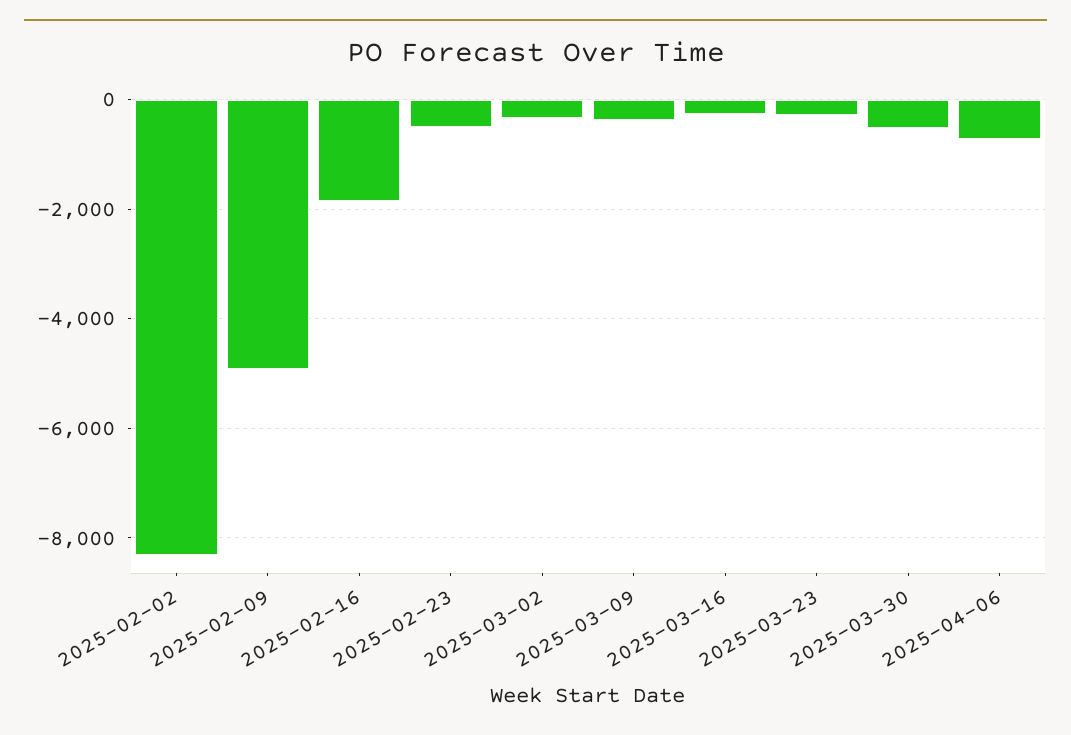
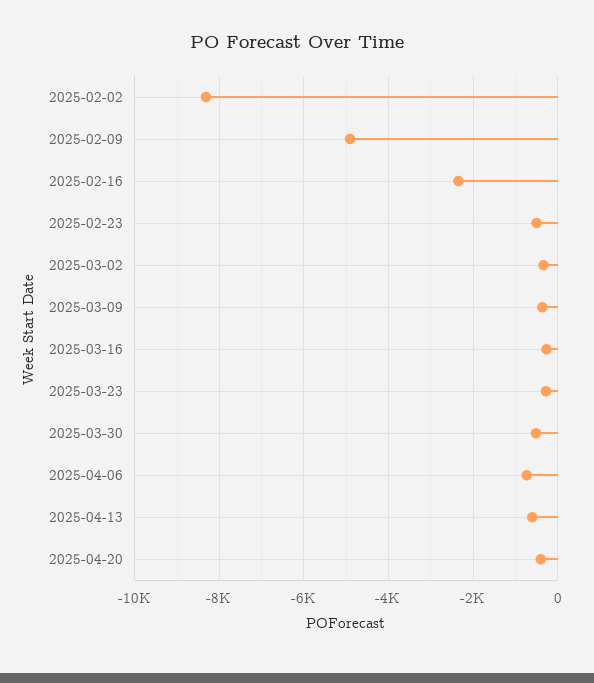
2025-02-16: -1800 -> -2400
2025-04-13: none -> -600
2025-04-20: none -> -400

